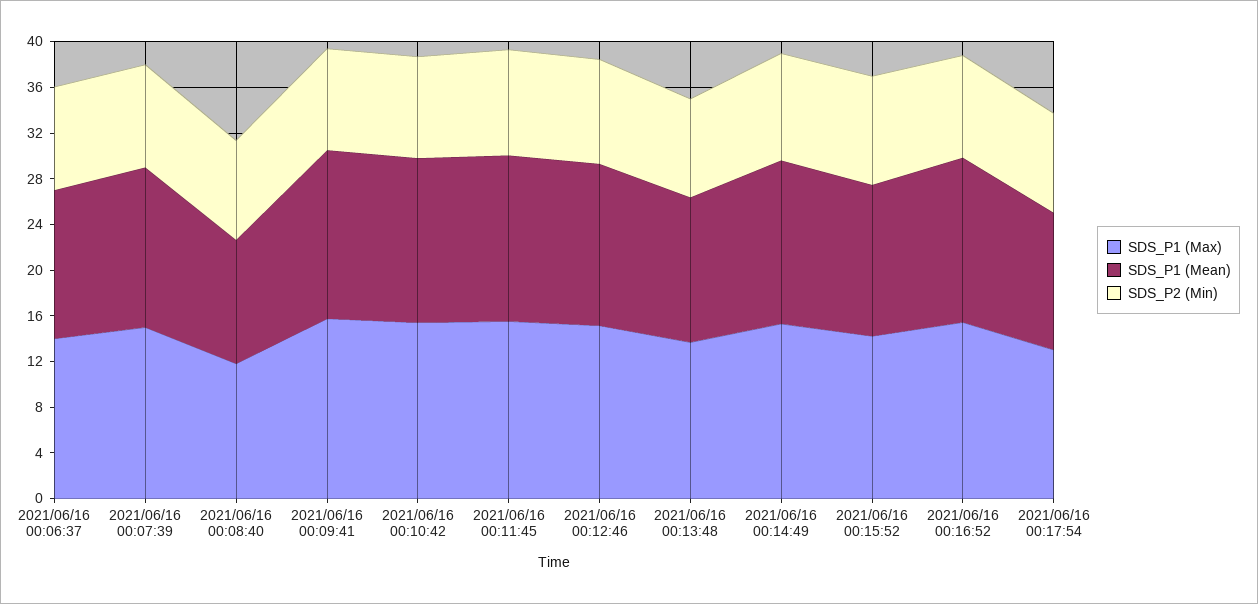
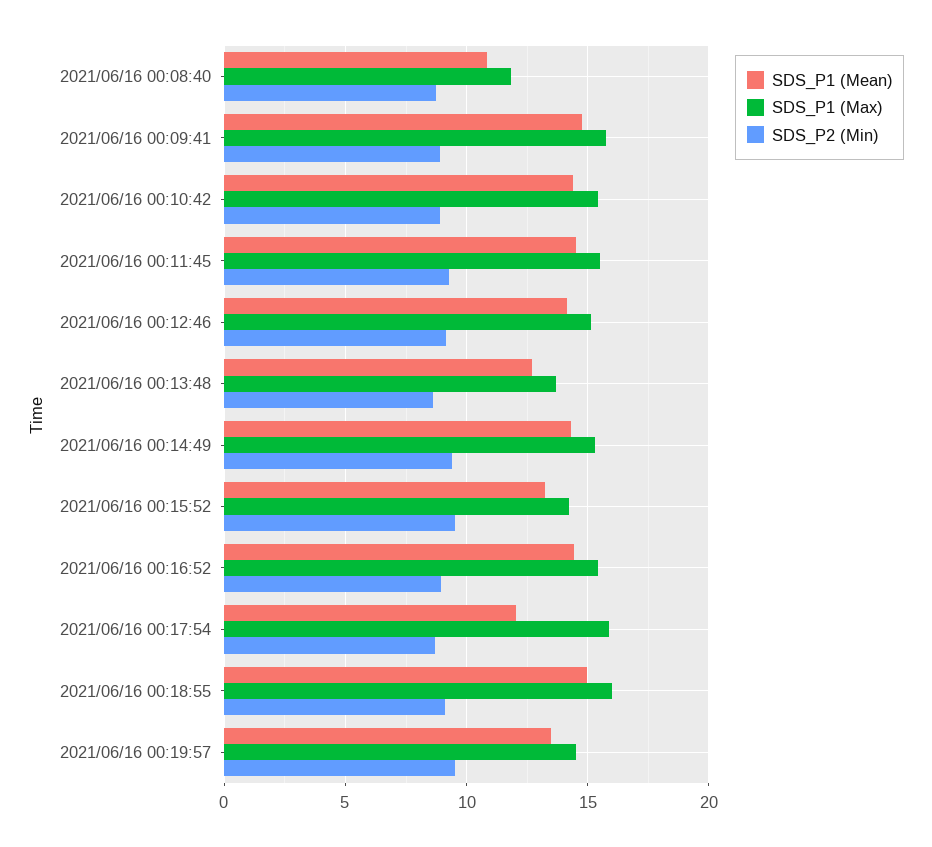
SDS_P1 (Max), 2021/06/16 00:06:37: 14 -> none
SDS_P1 (Mean), 2021/06/16 00:06:37: 13 -> none
SDS_P2 (Min), 2021/06/16 00:06:37: 9 -> none
SDS_P1 (Max), 2021/06/16 00:07:39: 15 -> none
SDS_P1 (Mean), 2021/06/16 00:07:39: 14 -> none
SDS_P2 (Min), 2021/06/16 00:07:39: 9 -> none
SDS_P1 (Max), 2021/06/16 00:17:54: 13 -> 16
SDS_P1 (Mean), 2021/06/16 00:18:55: none -> 15
SDS_P1 (Max), 2021/06/16 00:18:55: none -> 16
SDS_P2 (Min), 2021/06/16 00:18:55: none -> 9
SDS_P1 (Mean), 2021/06/16 00:19:57: none -> 13.5
SDS_P1 (Max), 2021/06/16 00:19:57: none -> 14.5
SDS_P2 (Min), 2021/06/16 00:19:57: none -> 9.5

